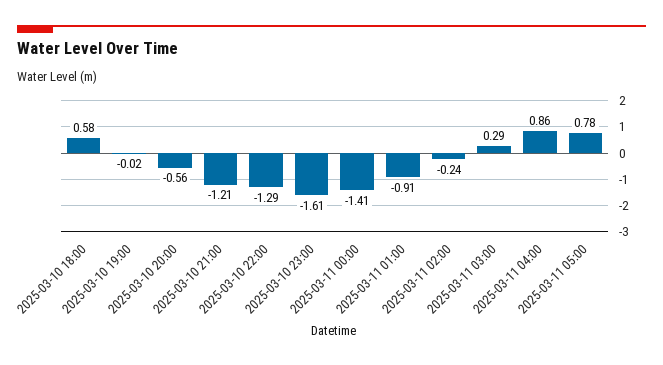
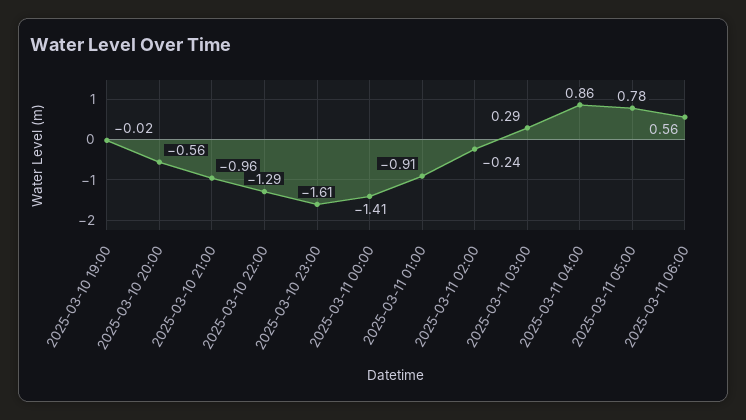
2025-03-10 18:00: 0.58 -> none
2025-03-10 21:00: -1.21 -> -0.96
2025-03-11 06:00: none -> 0.56

